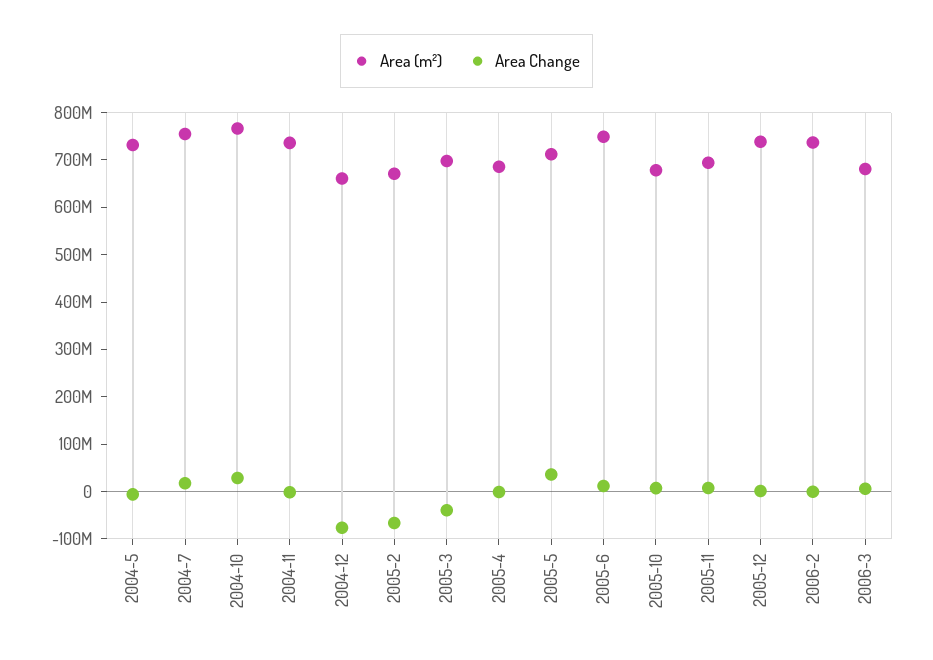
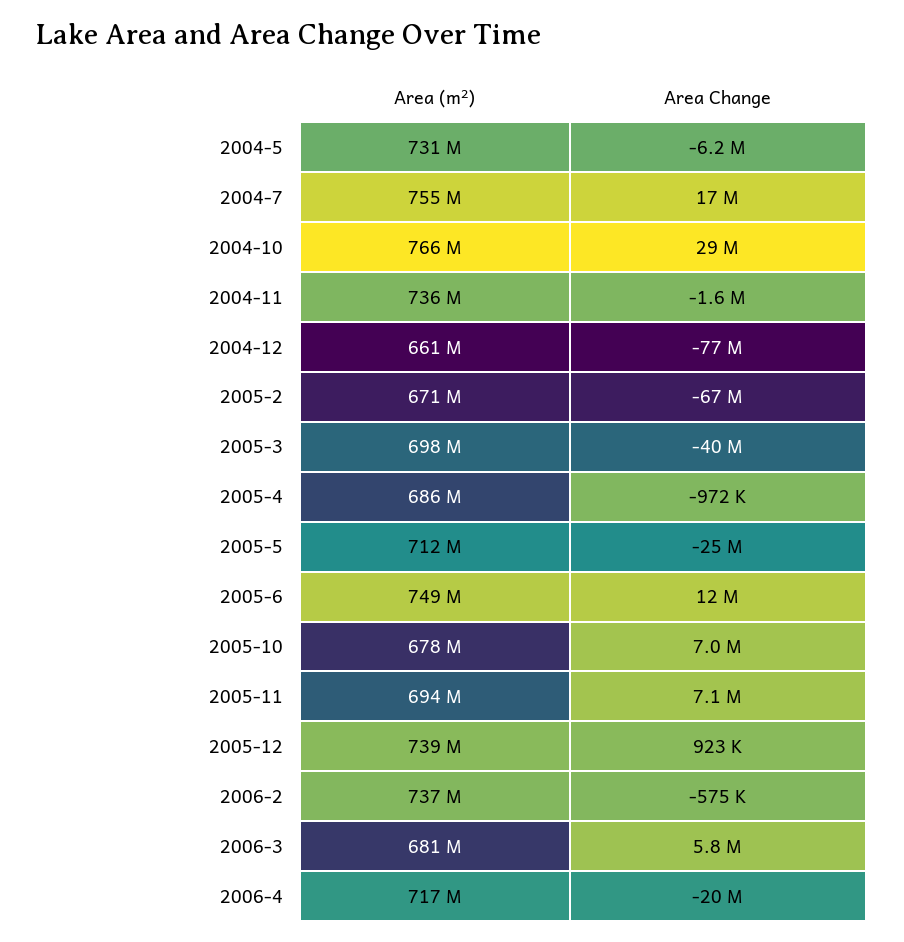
Area Change, 2005-5: 40000000 -> -25000000
Area (m²), 2006-4: none -> 717000000
Area Change, 2006-4: none -> -20000000

